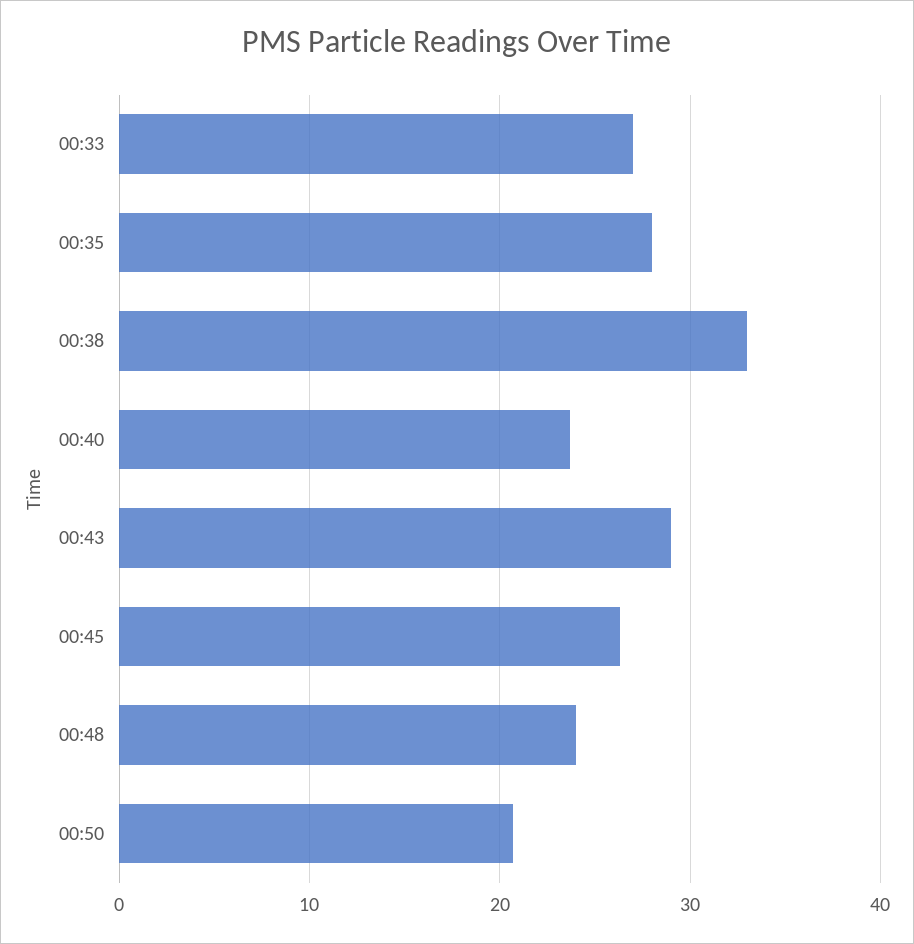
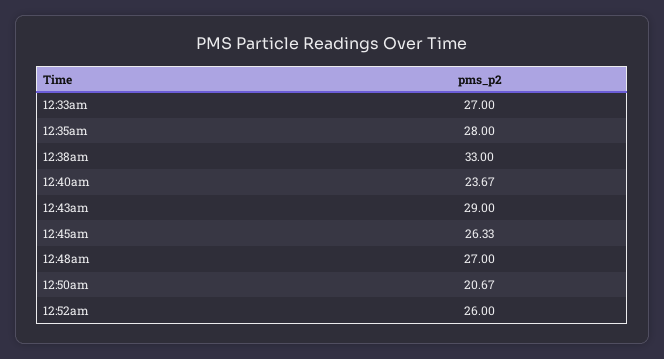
00:48: 24 -> 27
12:52am: none -> 26

